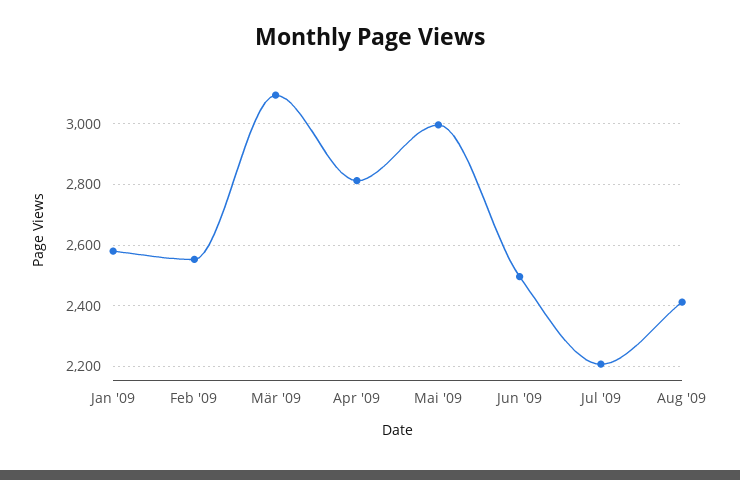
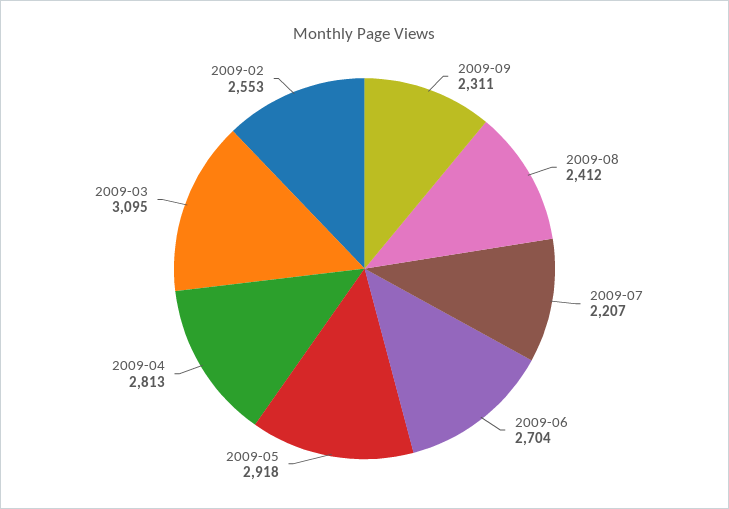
Jan '09: 2580 -> none
Mai '09: 3000 -> 2918
Jun '09: 2500 -> 2704
2009-09: none -> 2311

